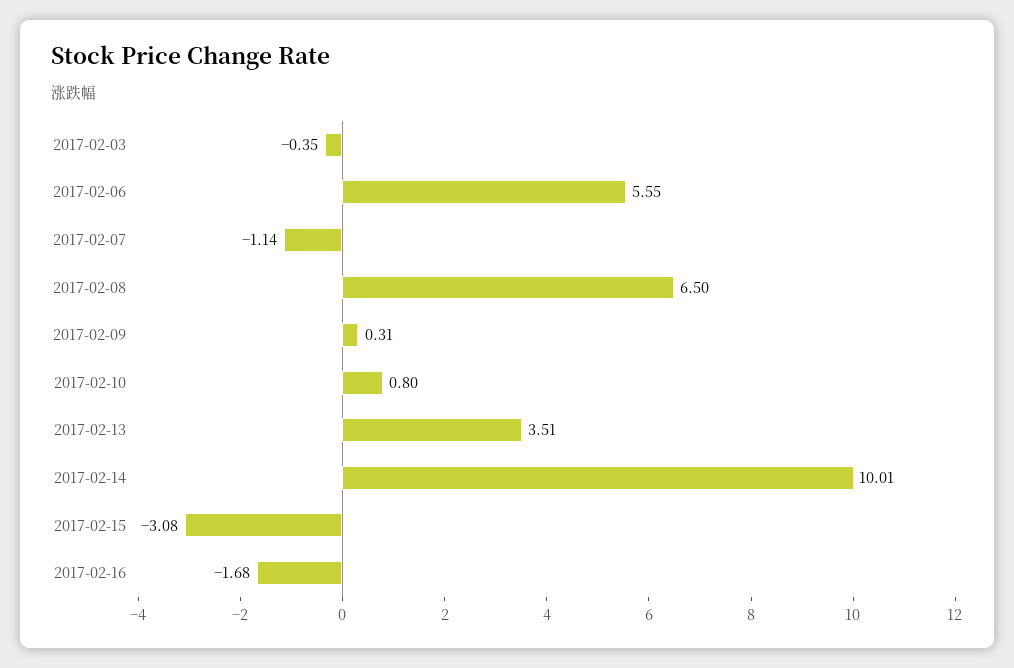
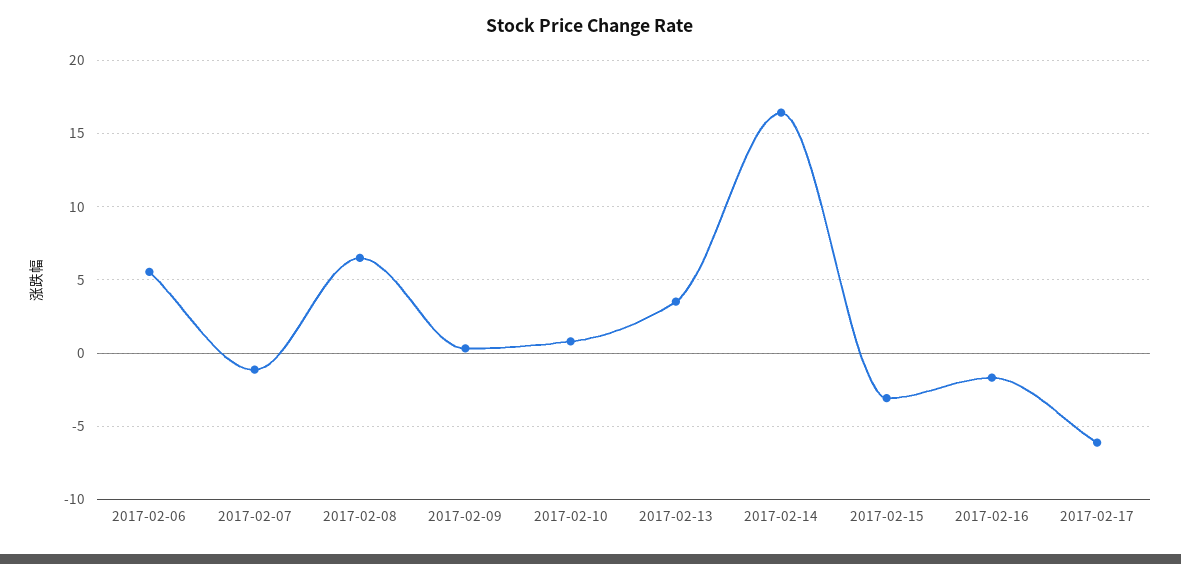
2017-02-03: -0.35 -> none
2017-02-14: 10.01 -> 16.5
2017-02-17: none -> -6

